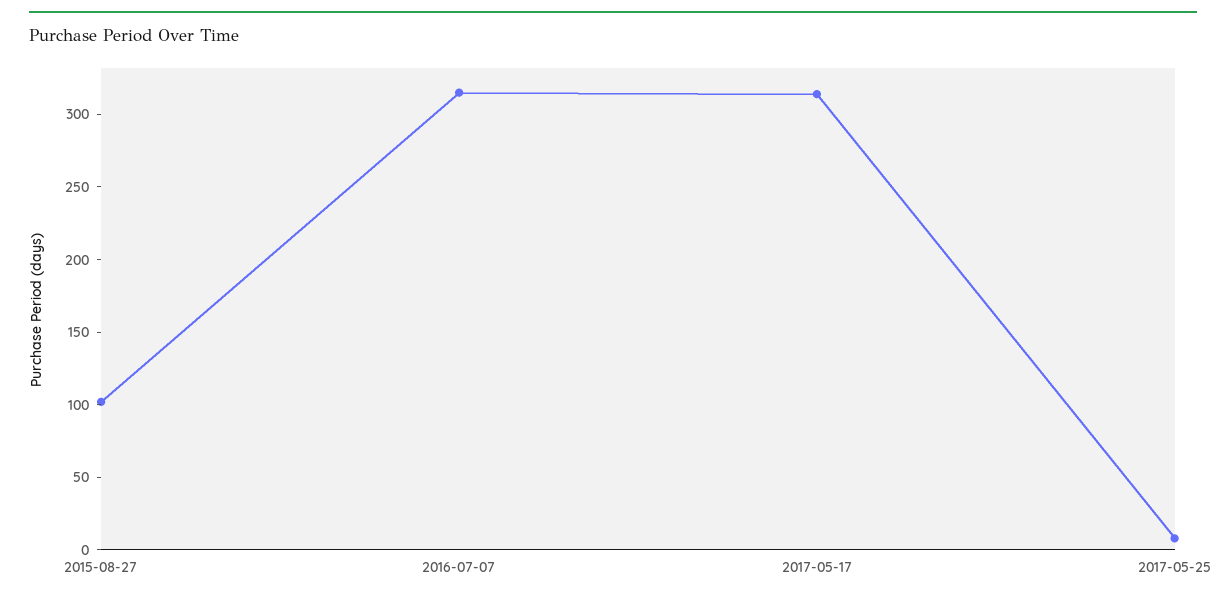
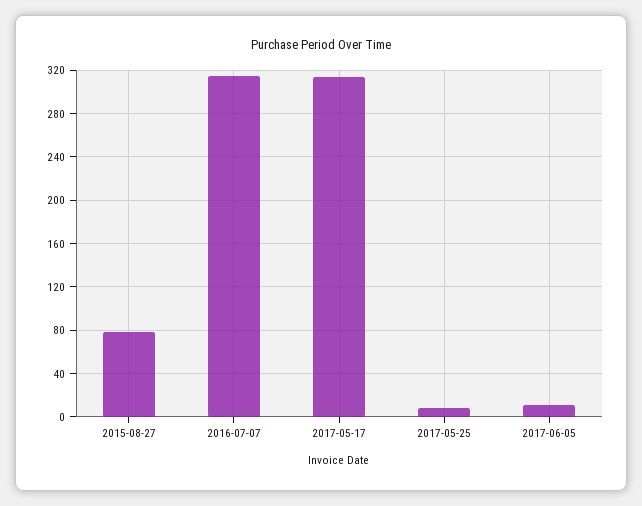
2015-08-27: 100 -> 80
2017-06-05: none -> 10

